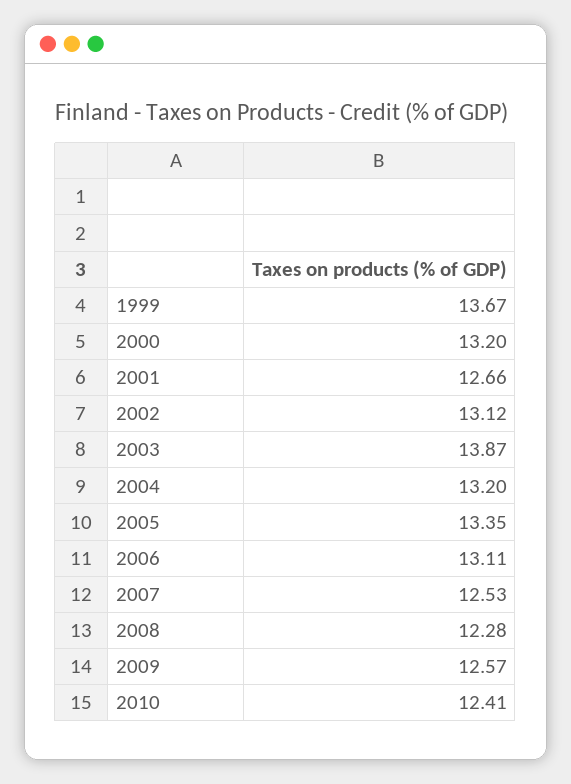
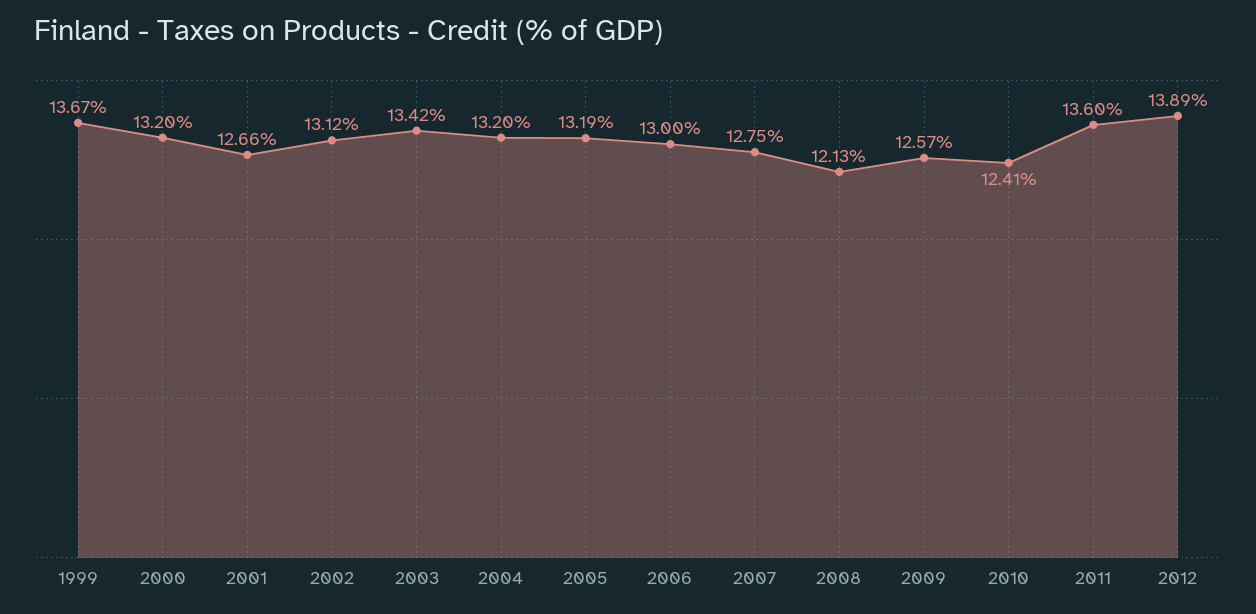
2003: 13.87 -> 13.42
2005: 13.35 -> 13.19
2006: 13.11 -> 13
2007: 12.53 -> 12.75
2008: 12.28 -> 12.13
2011: none -> 13.6
2012: none -> 13.89

